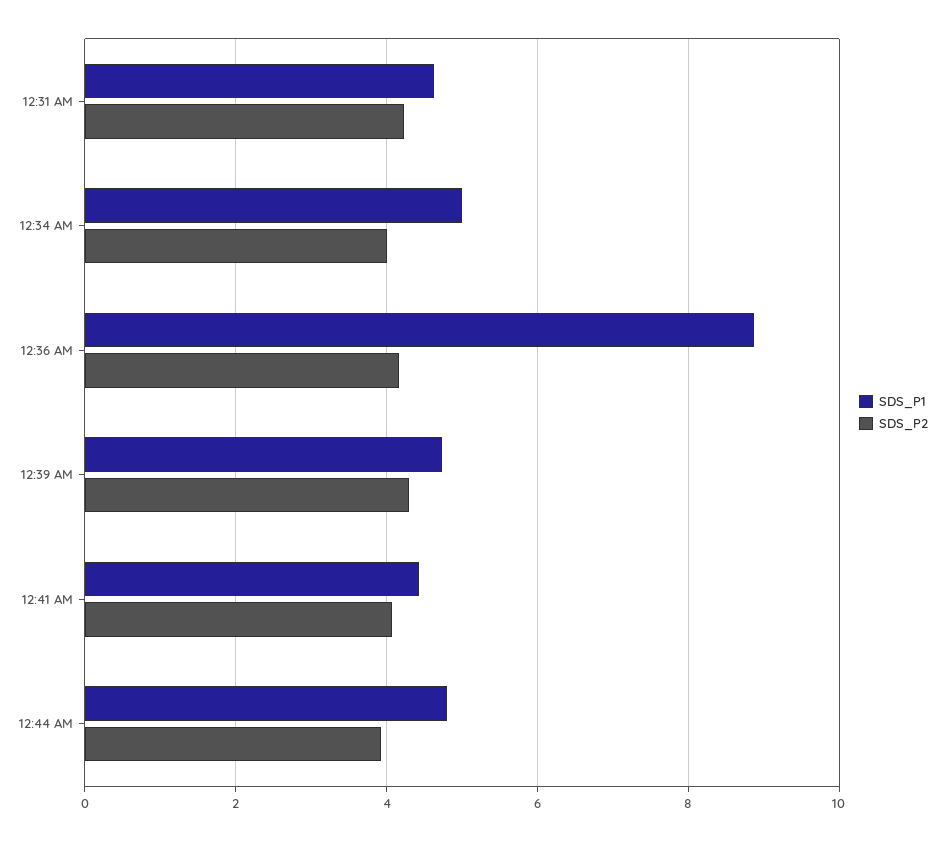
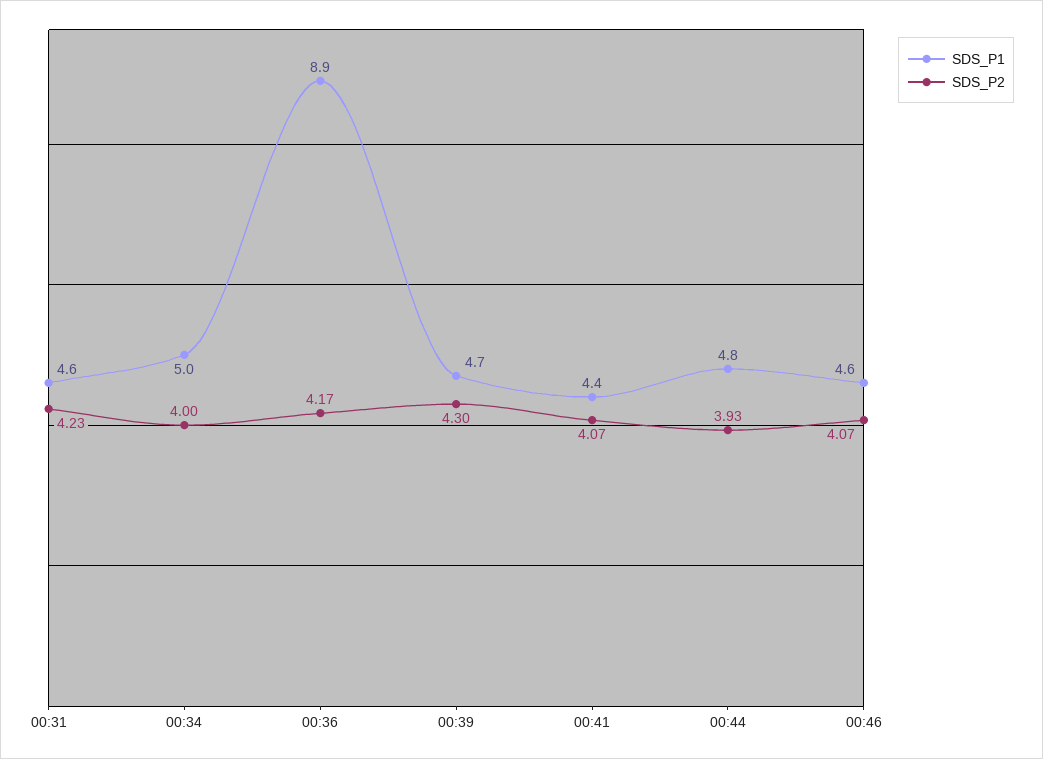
SDS_P1, 00:46: none -> 4.6
SDS_P2, 00:46: none -> 4.07

